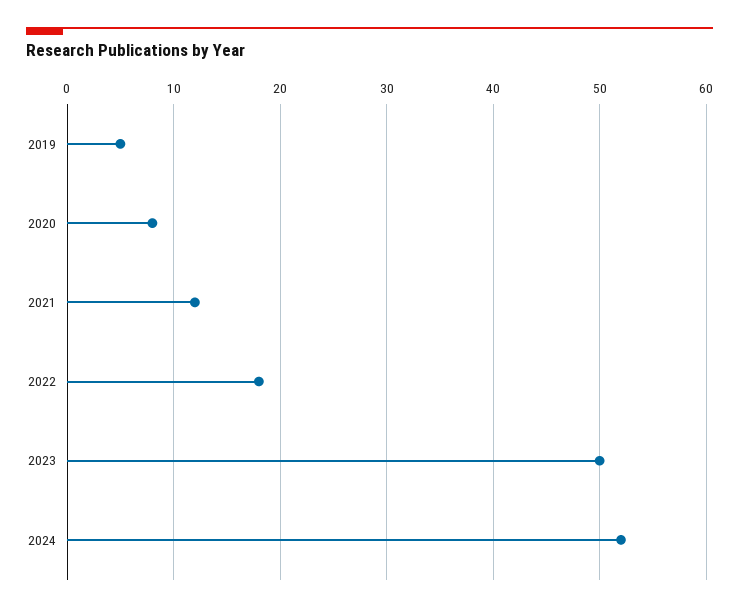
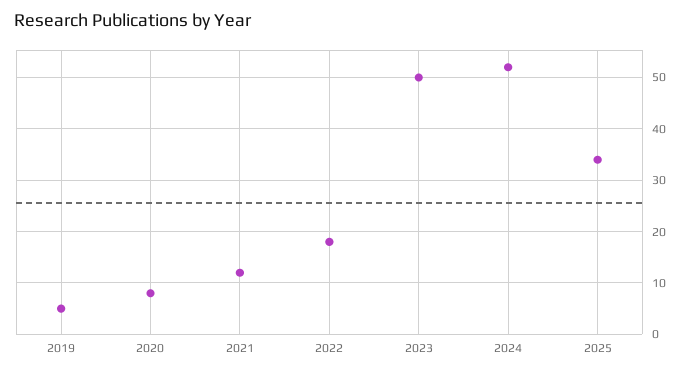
2025: none -> 35

